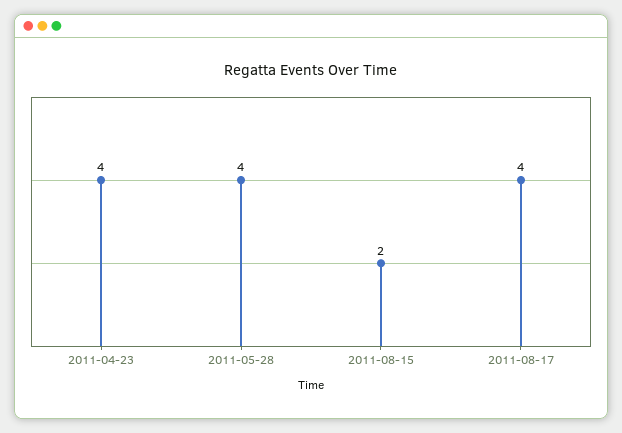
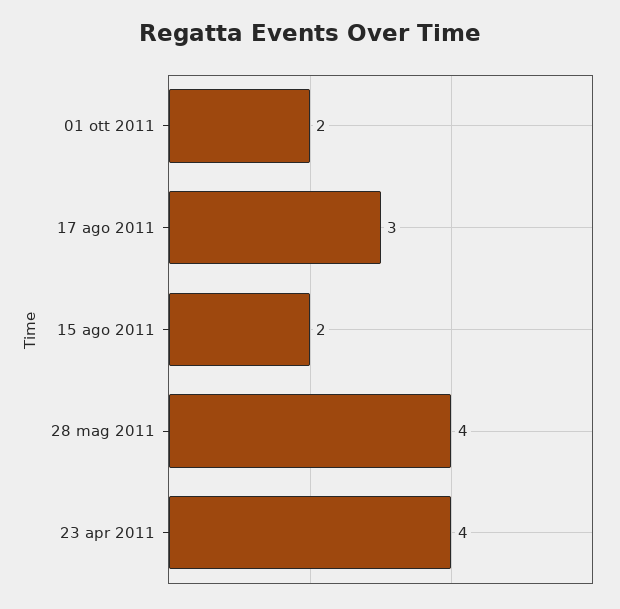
2011-08-17: 4 -> 3
01 ott 2011: none -> 2

